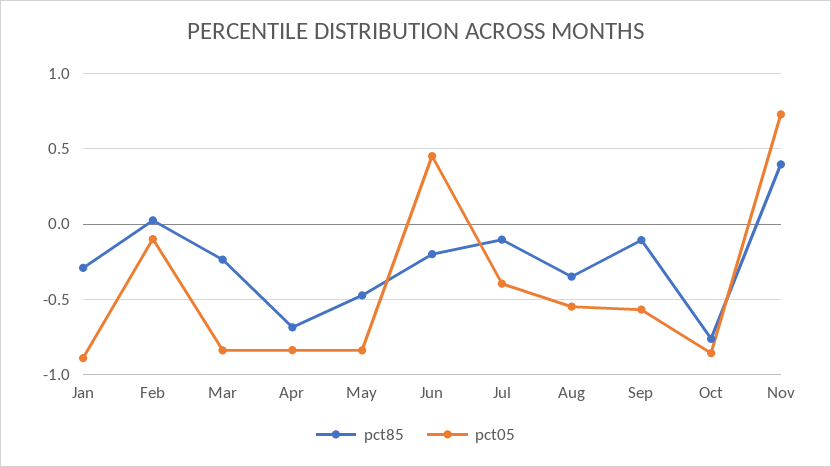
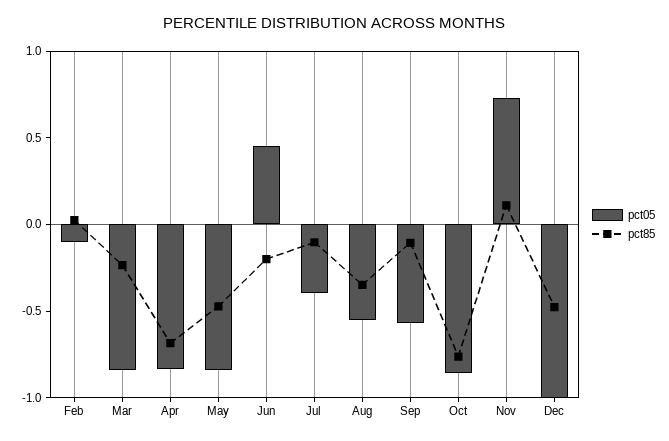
pct85, Jan: -0.3 -> none
pct05, Jan: -0.9 -> none
pct85, Nov: 0.4 -> 0.1
pct05, Dec: none -> -1
pct85, Dec: none -> -0.5

